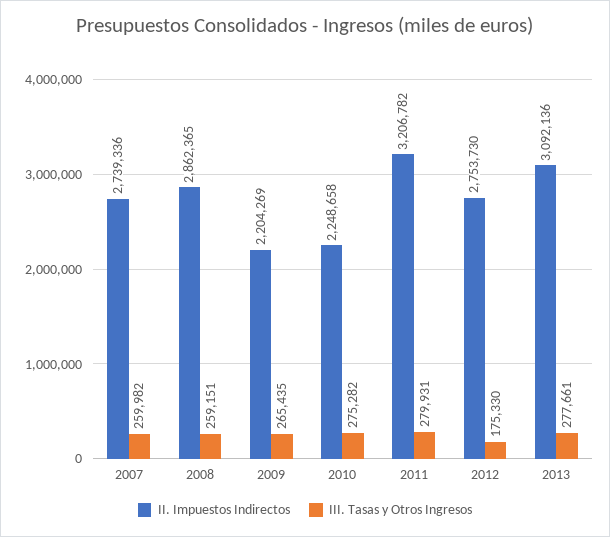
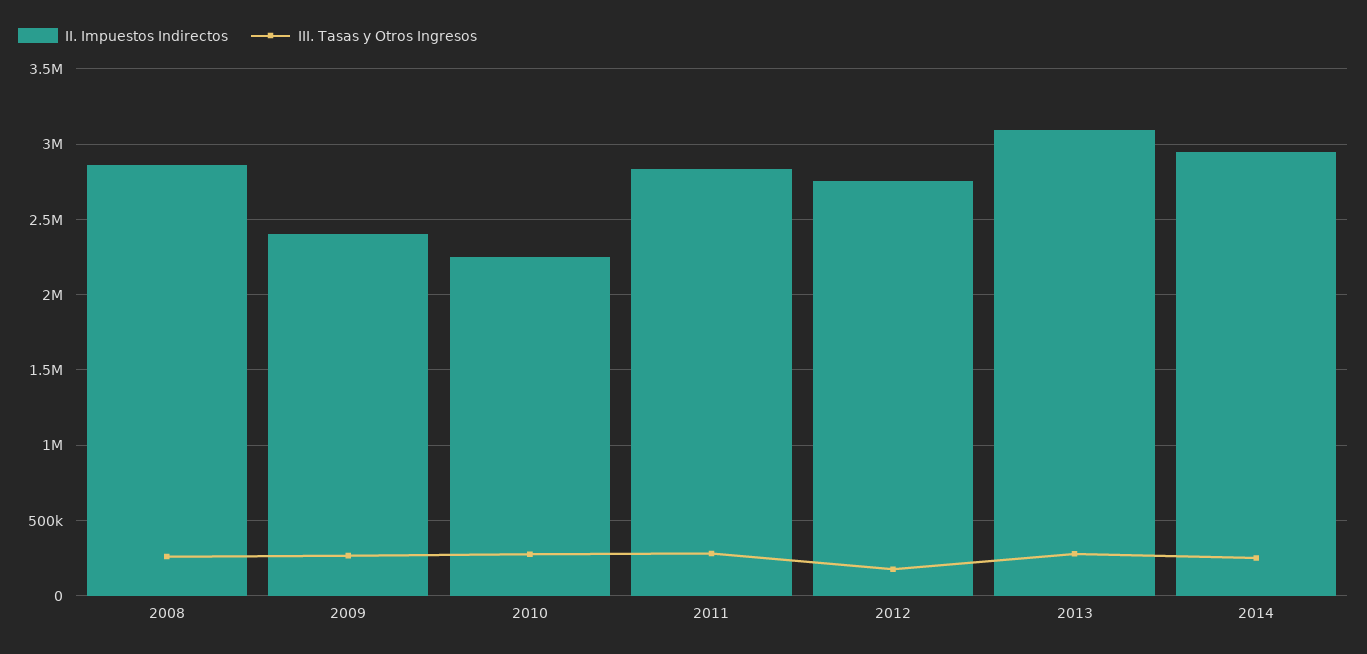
II. Impuestos Indirectos, 2007: 2739336 -> none
III. Tasas y Otros Ingresos, 2007: 259982 -> none
II. Impuestos Indirectos, 2009: 2204269 -> 2400000
II. Impuestos Indirectos, 2011: 3206782 -> 2850000
II. Impuestos Indirectos, 2014: none -> 2950000
III. Tasas y Otros Ingresos, 2014: none -> 250000

